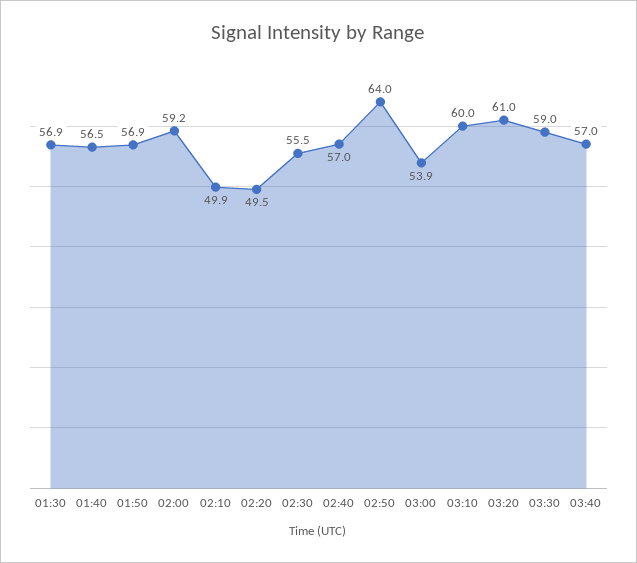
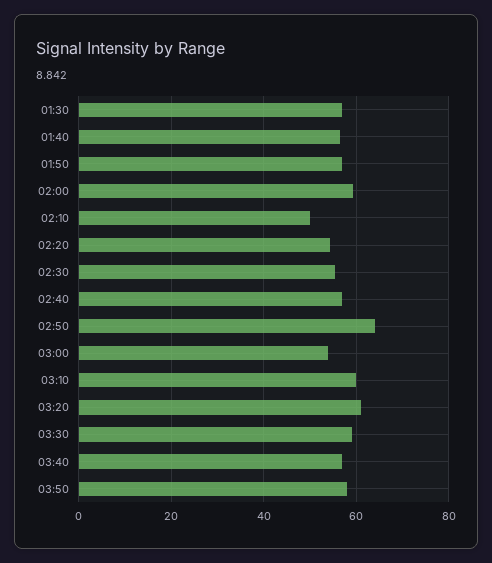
02:20: 49.5 -> 54
03:50: none -> 58

